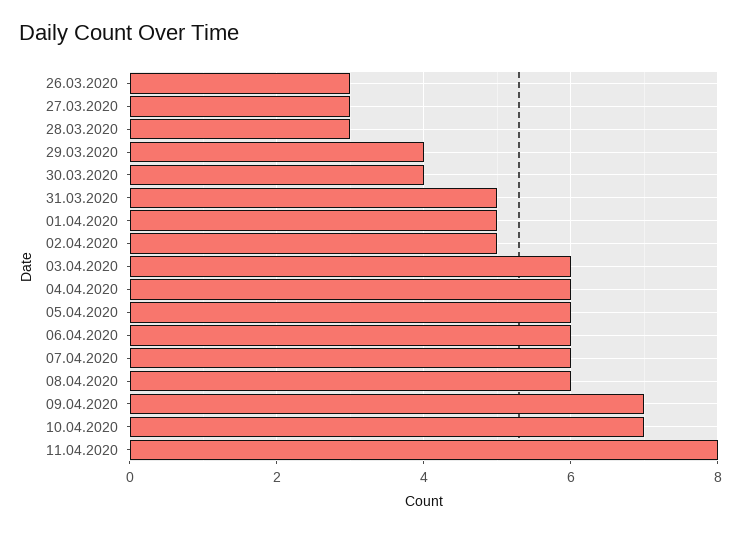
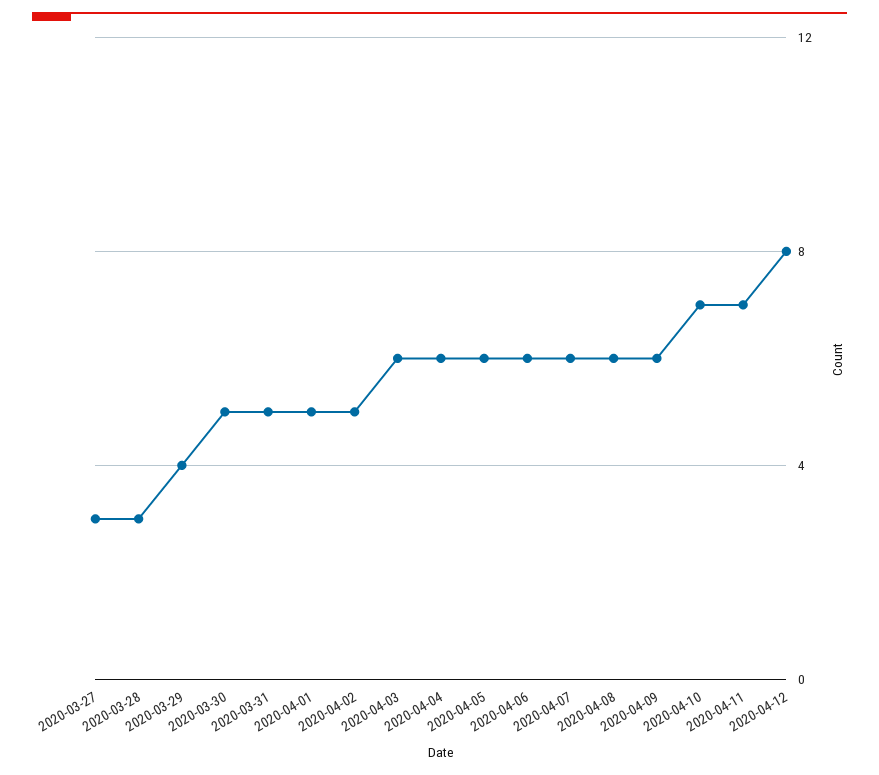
26.03.2020: 3 -> none
30.03.2020: 4 -> 5
09.04.2020: 7 -> 6
11.04.2020: 8 -> 7
2020-04-12: none -> 8

